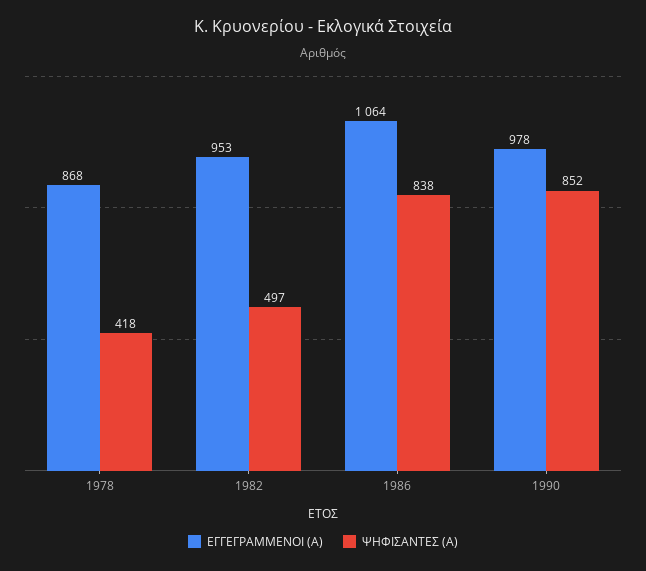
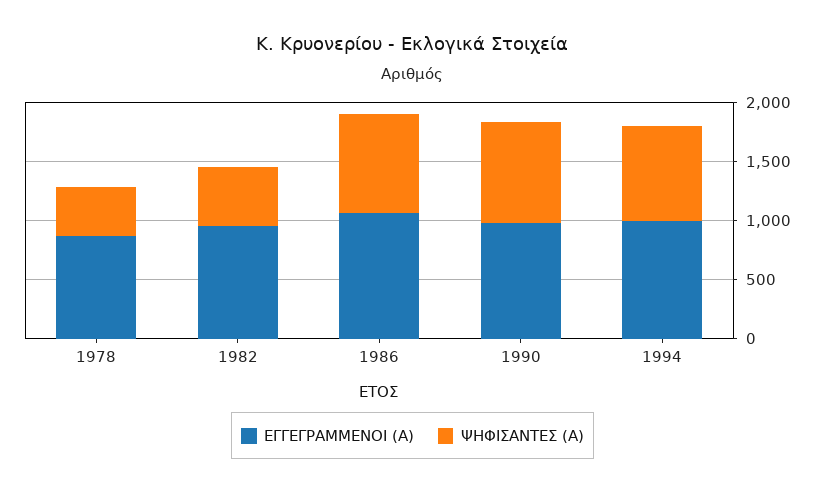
ΕΓΓΕΓΡΑΜΜΕΝΟΙ (Α), 1994: none -> 1000
ΨΗΦΙΣΑΝΤΕΣ (Α), 1994: none -> 800

